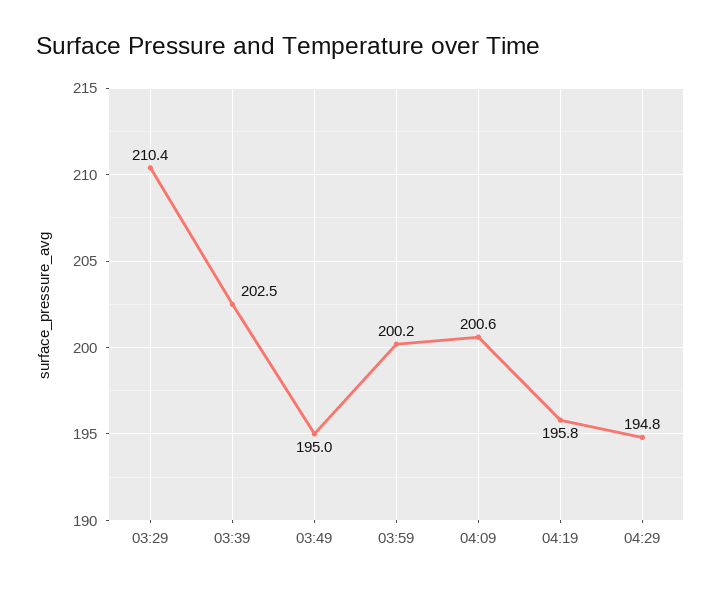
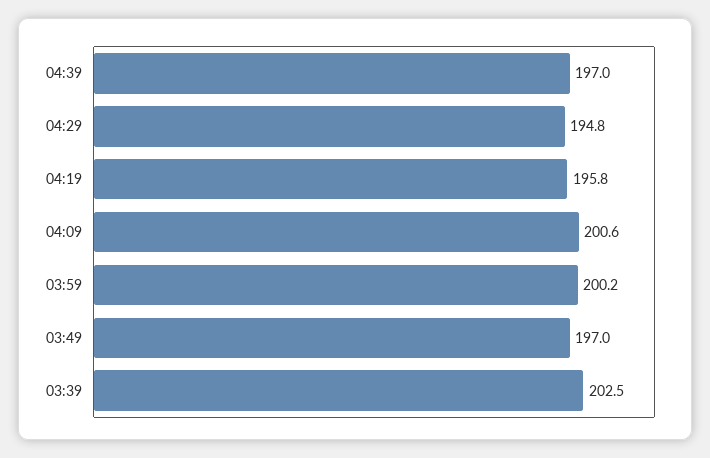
03:29: 210.4 -> none
03:49: 195 -> 197
04:39: none -> 197

